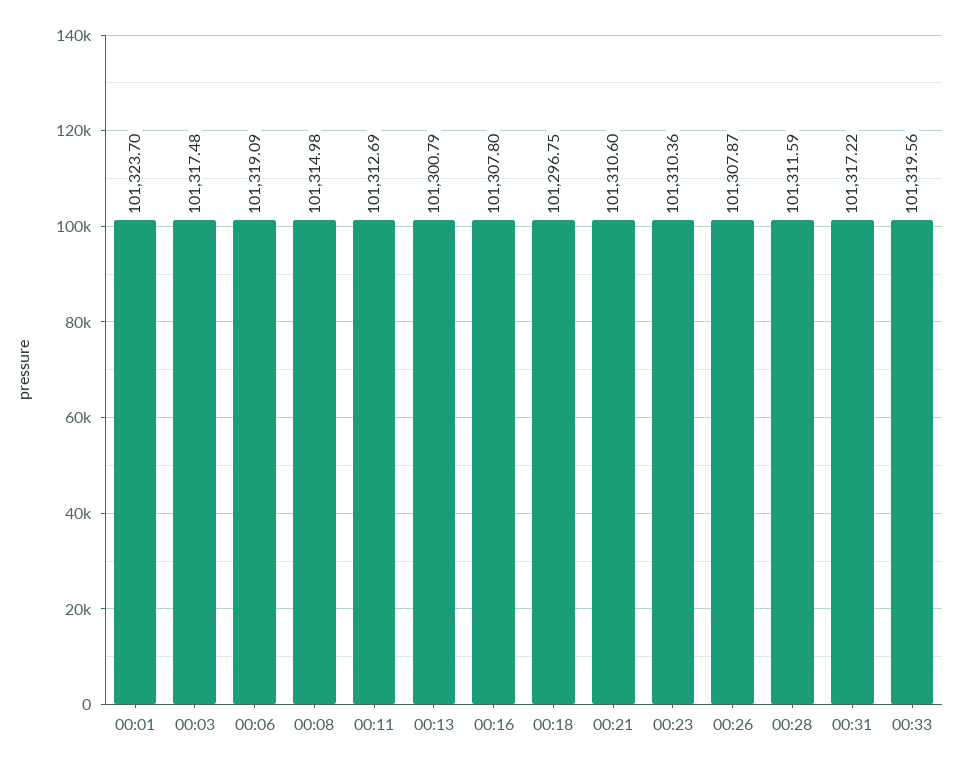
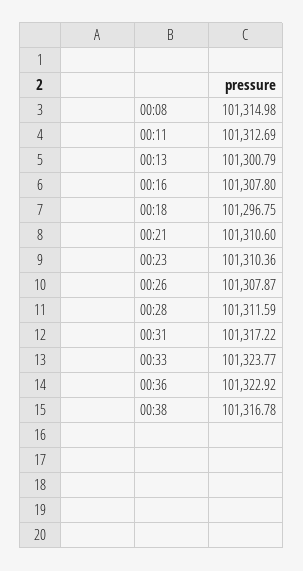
00:01: 101323.7 -> none
00:03: 101317.48 -> none
00:06: 101319.09 -> none
00:33: 101319.56 -> 101323.77
00:36: none -> 101322.92
00:38: none -> 101316.78

